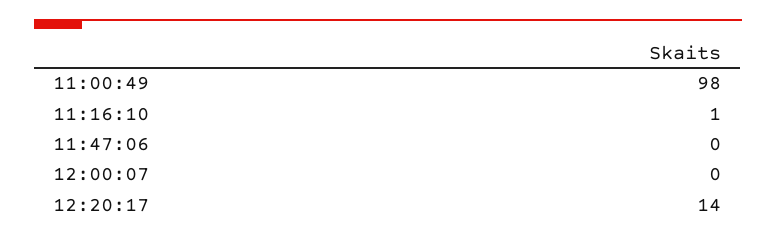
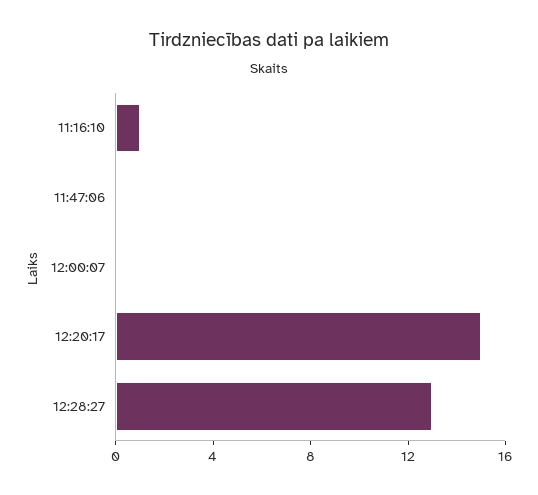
11:00:49: 98 -> none
12:20:17: 14 -> 15
12:28:27: none -> 13

